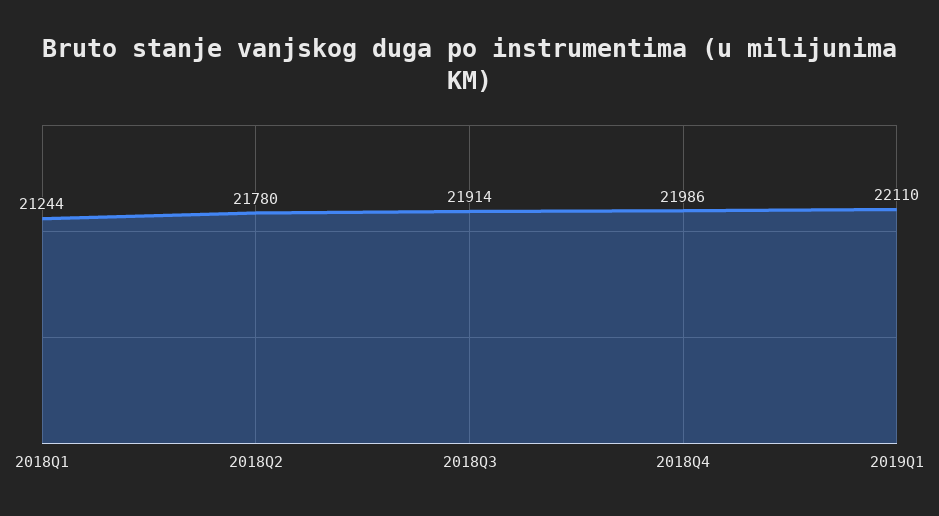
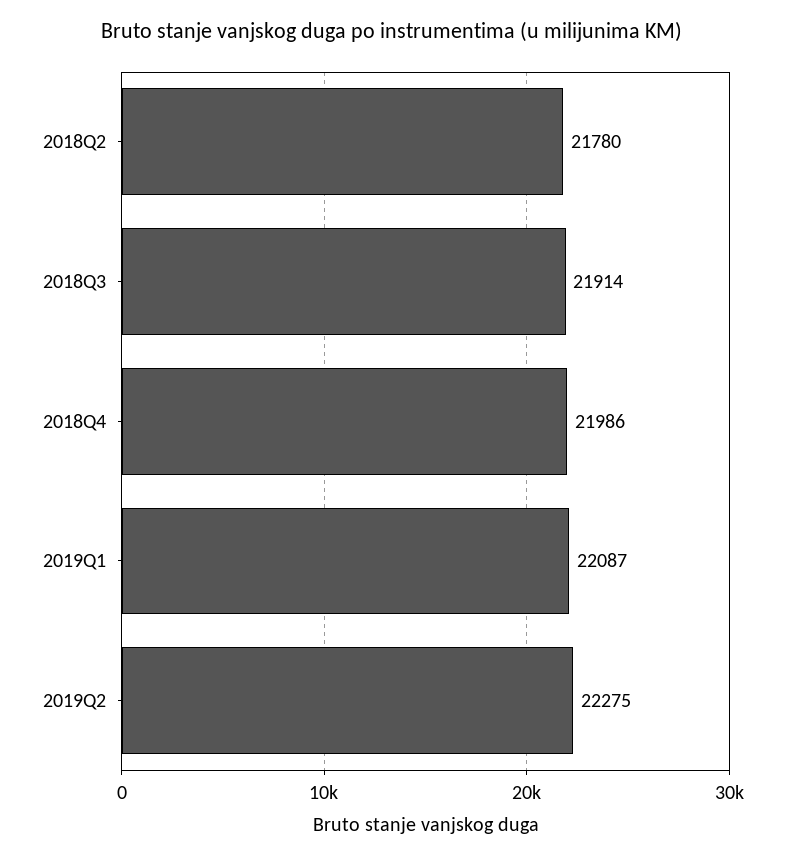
2018Q1: 21244 -> none
2019Q1: 22110 -> 22087
2019Q2: none -> 22275

